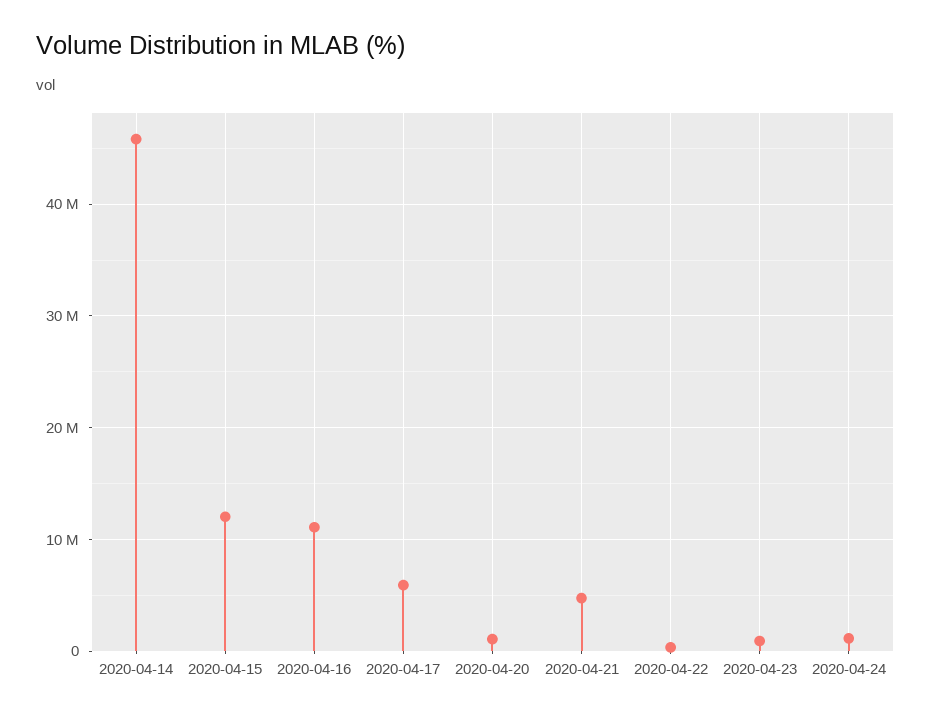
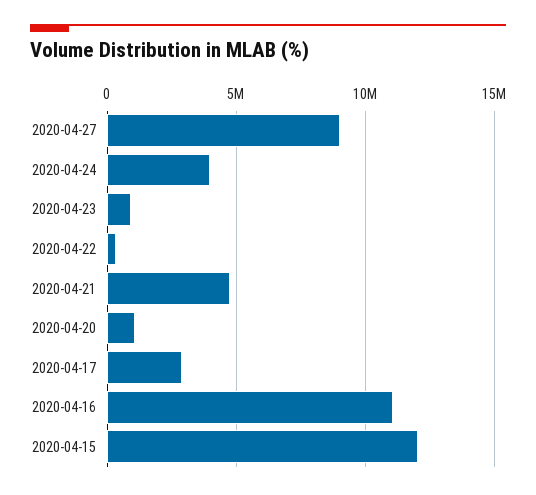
2020-04-14: 46000000 -> none
2020-04-17: 6000000 -> 3000000
2020-04-24: 1000000 -> 4000000
2020-04-27: none -> 9000000

